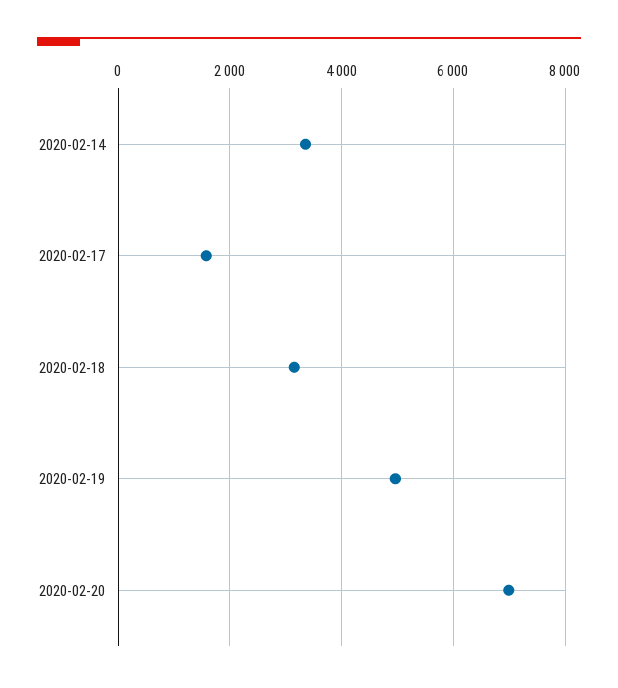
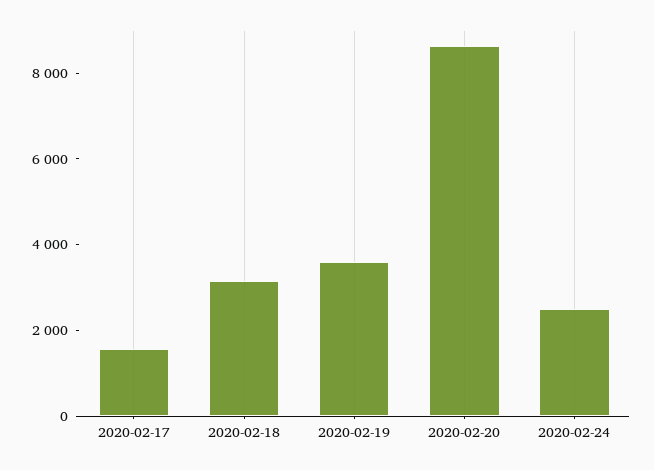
2020-02-14: 3400 -> none
2020-02-19: 5000 -> 3500
2020-02-20: 7000 -> 8500
2020-02-24: none -> 2500

